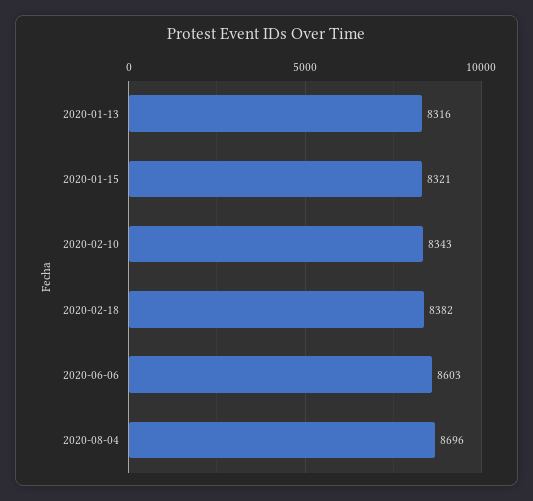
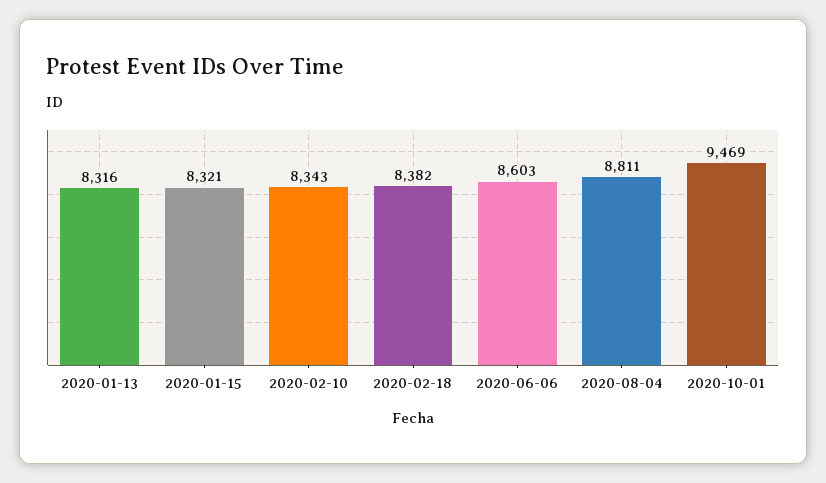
2020-08-04: 8696 -> 8811
2020-10-01: none -> 9469

